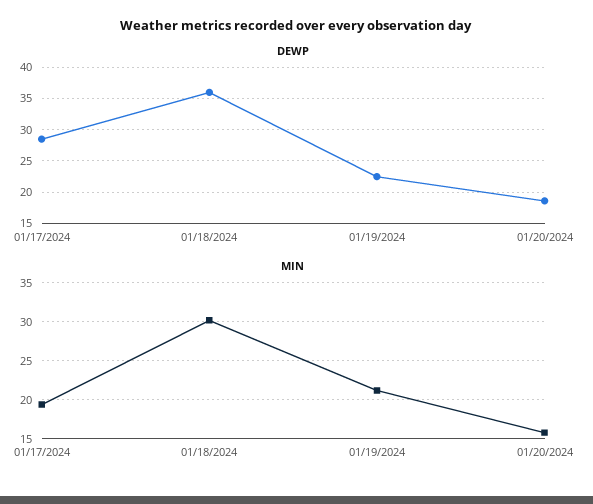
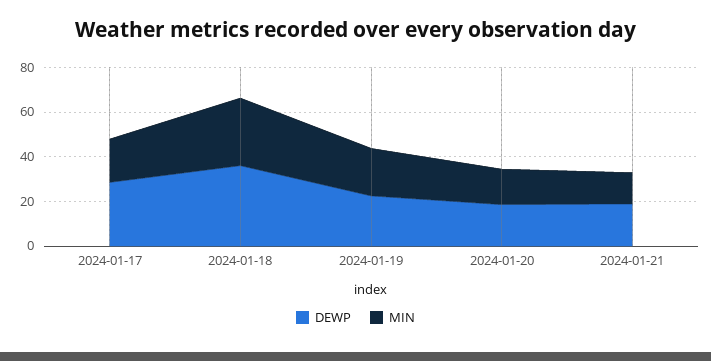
DEWP, 2024-01-21: none -> 20
MIN, 2024-01-21: none -> 15

